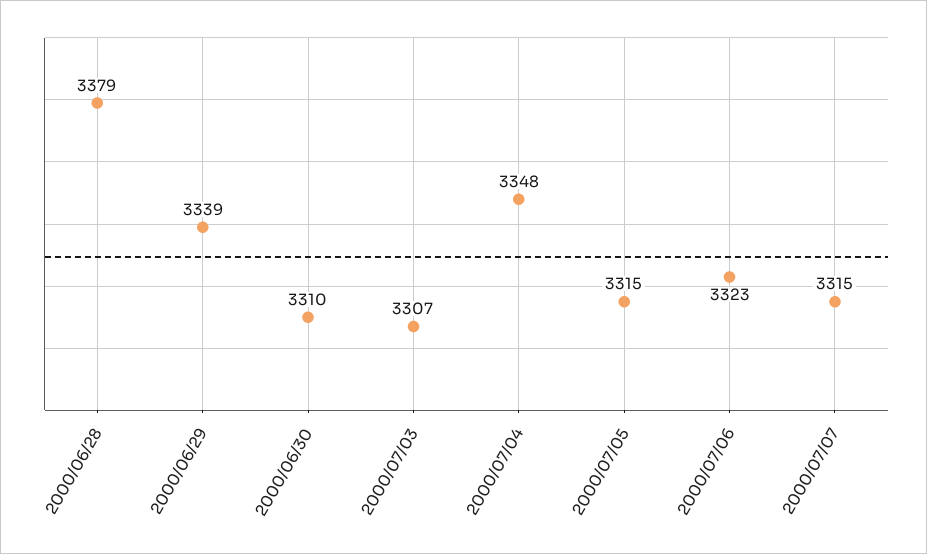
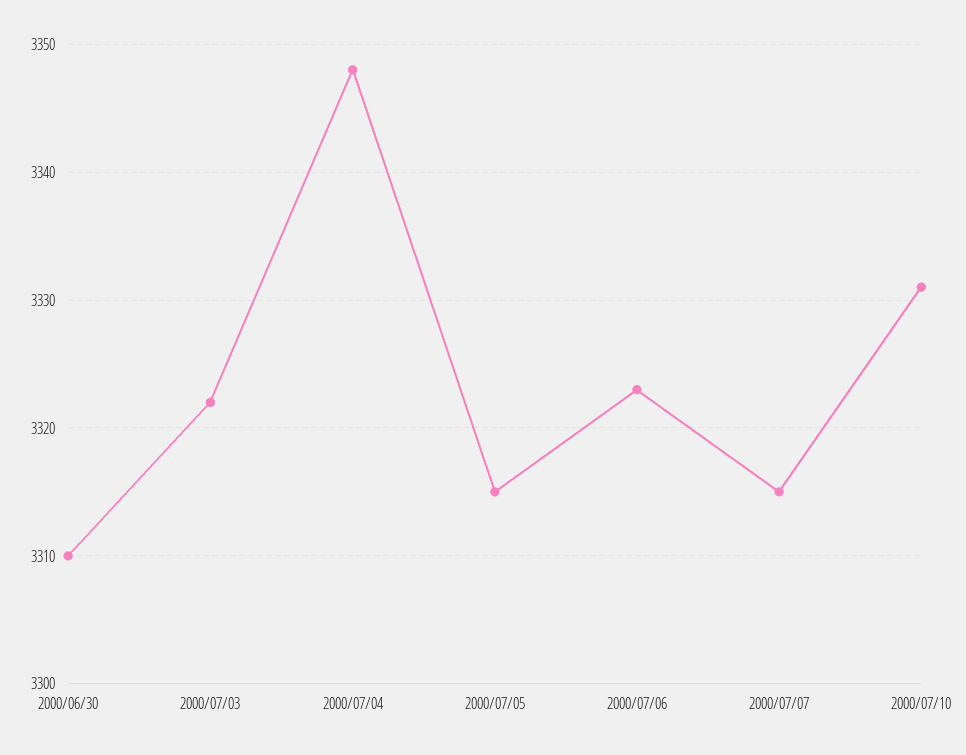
2000/06/28: 3379 -> none
2000/06/29: 3339 -> none
2000/07/03: 3307 -> 3322
2000/07/10: none -> 3331

